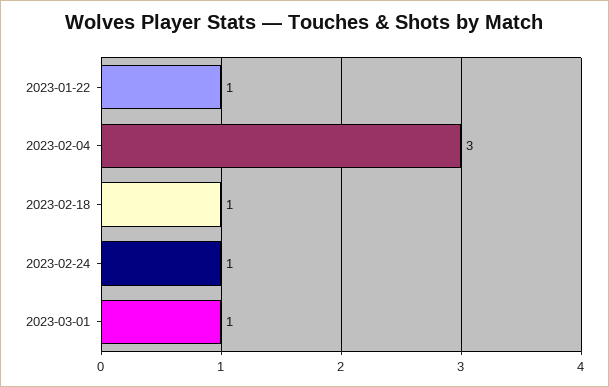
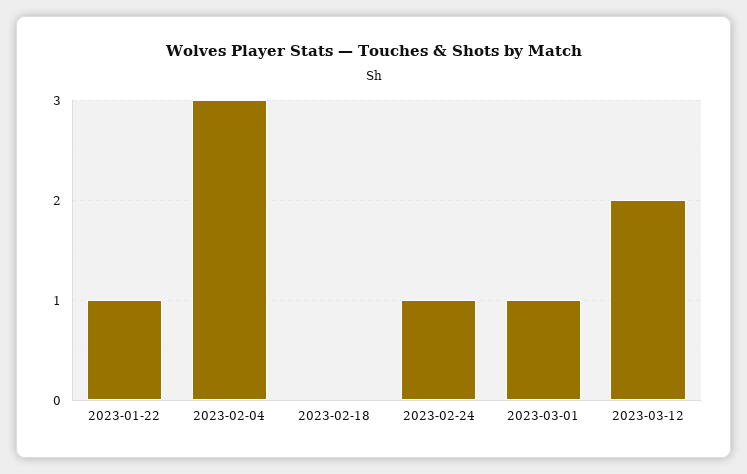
2023-02-18: 1 -> 0
2023-03-12: none -> 2

